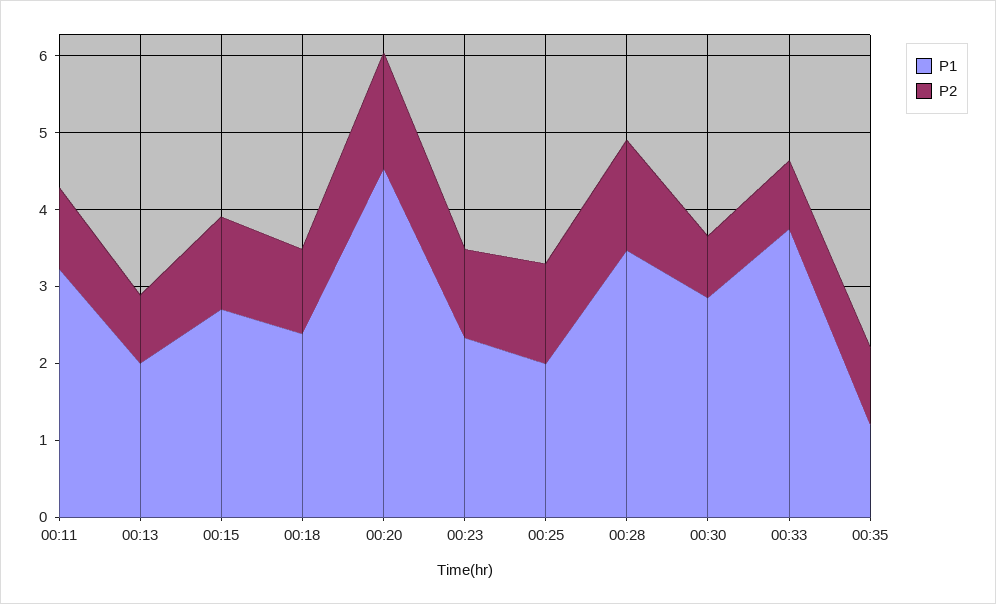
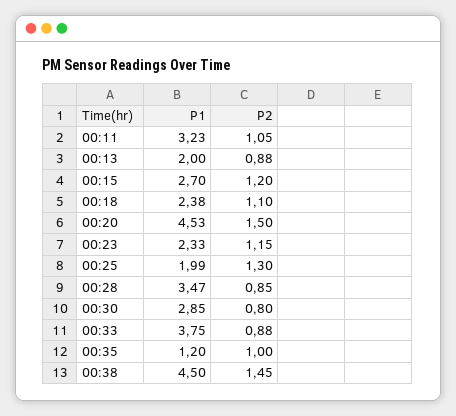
P2, 00:28: 1.4 -> 0.85
P1, 00:38: none -> 4.5
P2, 00:38: none -> 1.45

